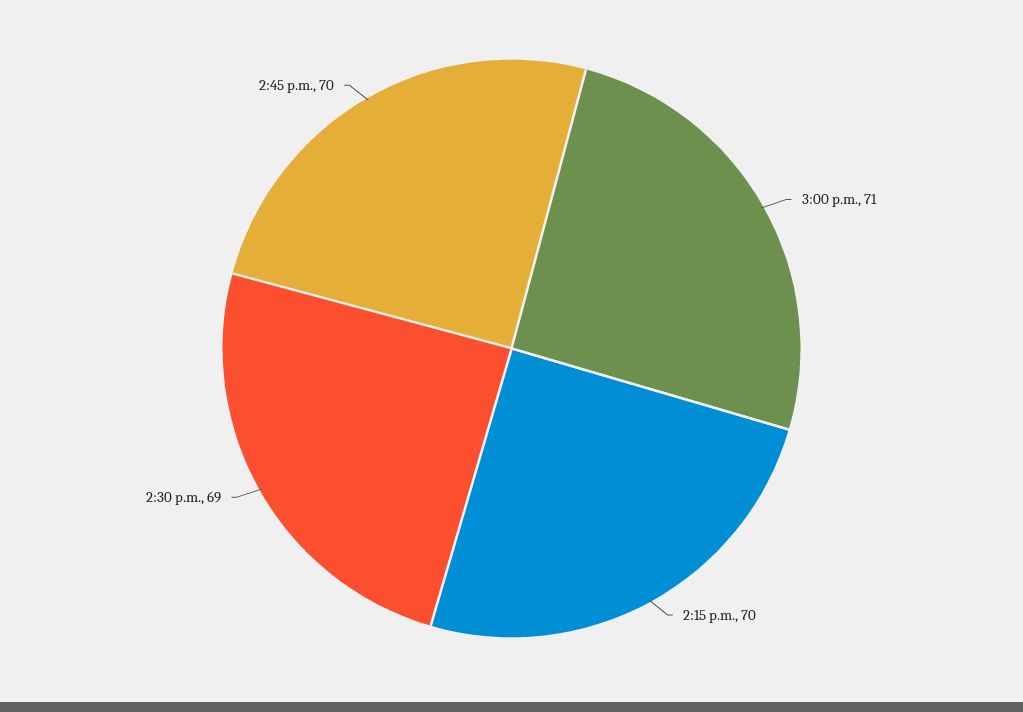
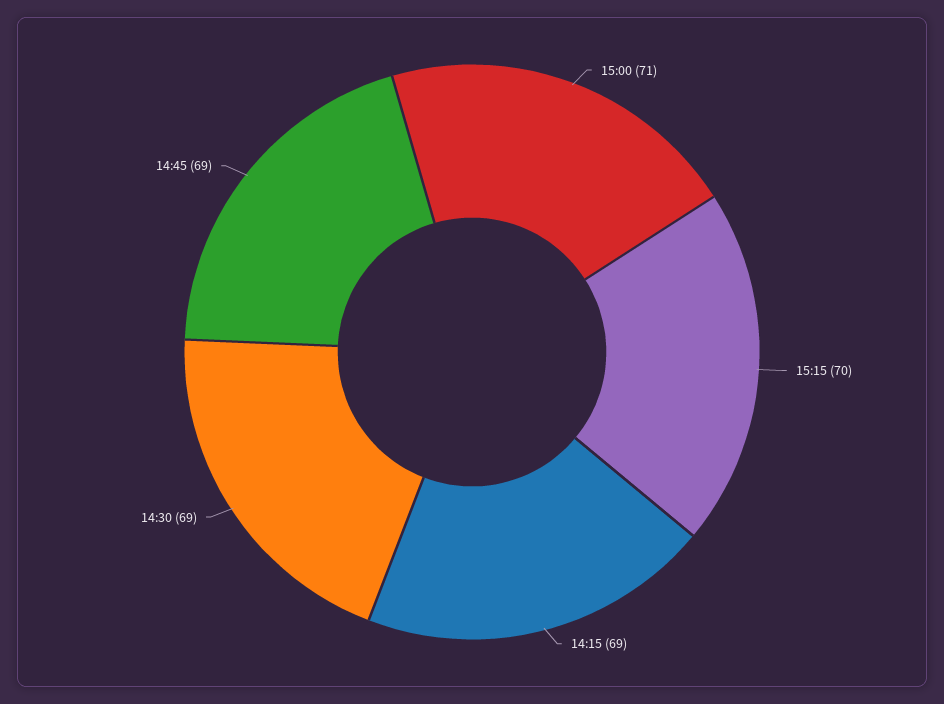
2:15 p.m.: 70 -> 69
2:45 p.m.: 70 -> 69
15:15: none -> 70

